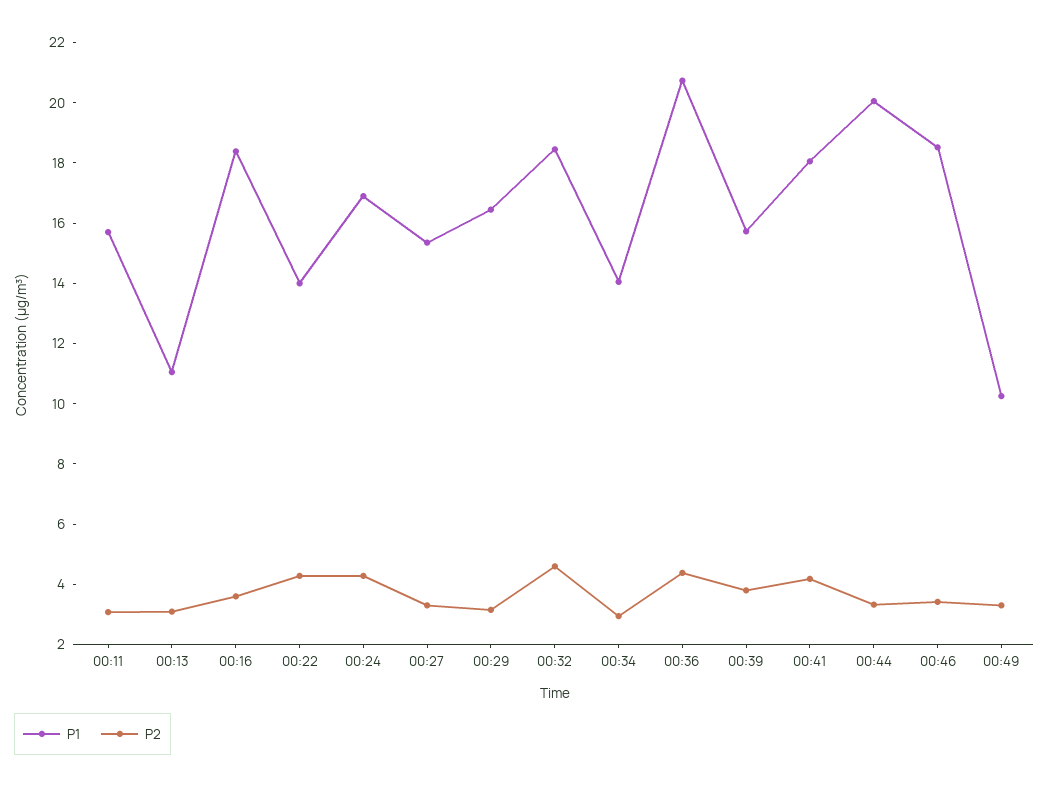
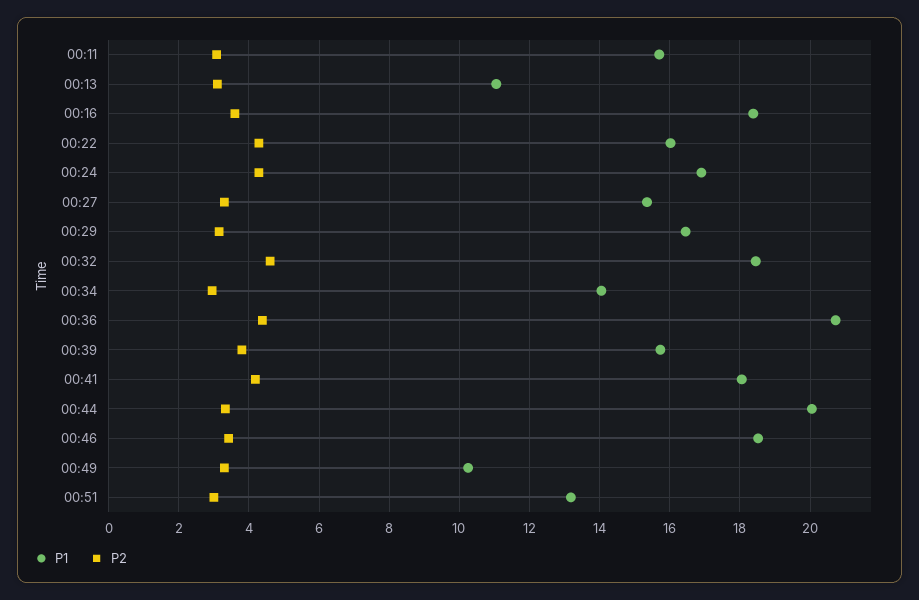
P1, 00:22: 14 -> 16
P1, 00:51: none -> 13.2
P2, 00:51: none -> 3

